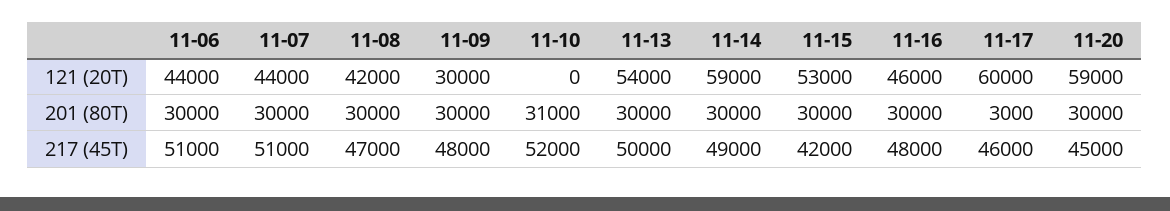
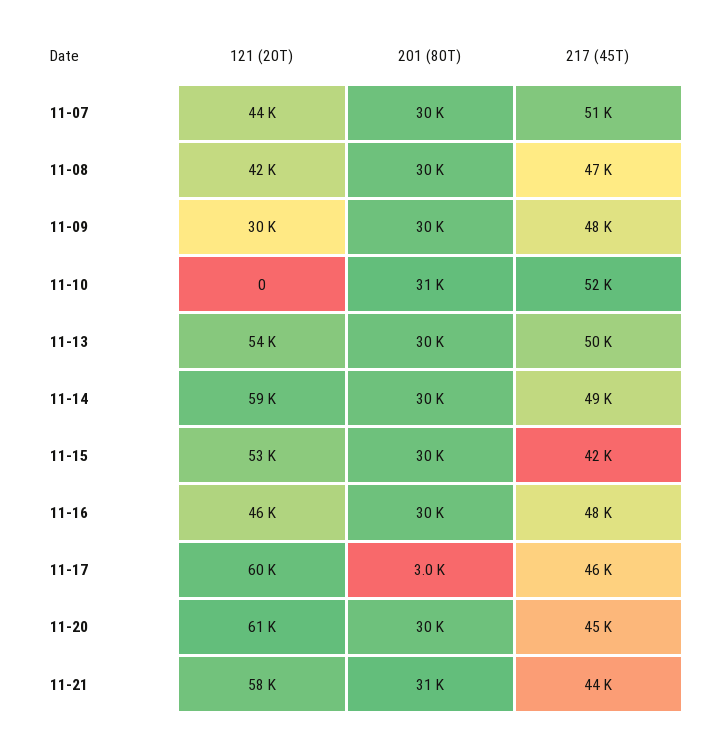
11-06, 121 (20T): 44000 -> none
11-20, 121 (20T): 59000 -> 61000
11-06, 201 (80T): 30000 -> none
11-06, 217 (45T): 51000 -> none
11-21, 121 (20T): none -> 58000
11-21, 201 (80T): none -> 31000
11-21, 217 (45T): none -> 44000

